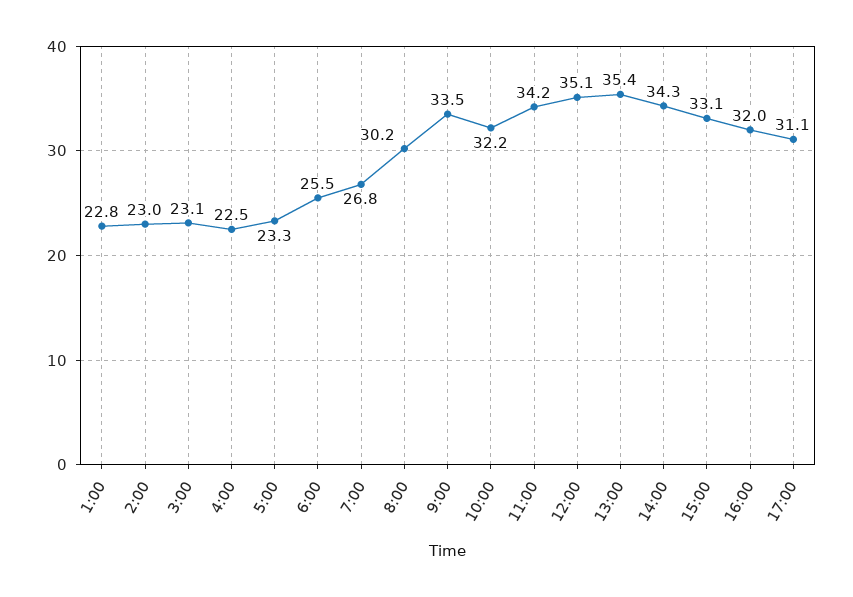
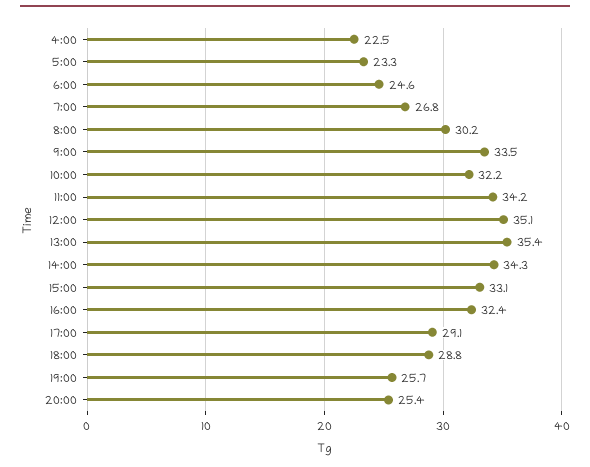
1:00: 22.8 -> none
2:00: 23 -> none
3:00: 23.1 -> none
6:00: 25.5 -> 24.6
16:00: 32 -> 32.4
17:00: 31.1 -> 29.1
18:00: none -> 28.8
19:00: none -> 25.7
20:00: none -> 25.4

